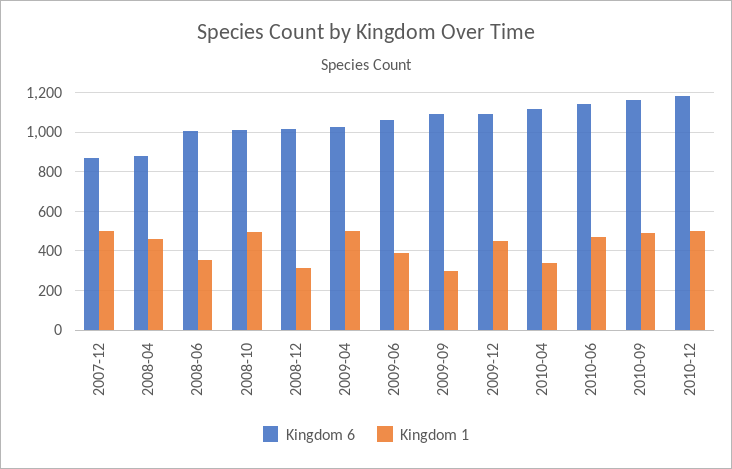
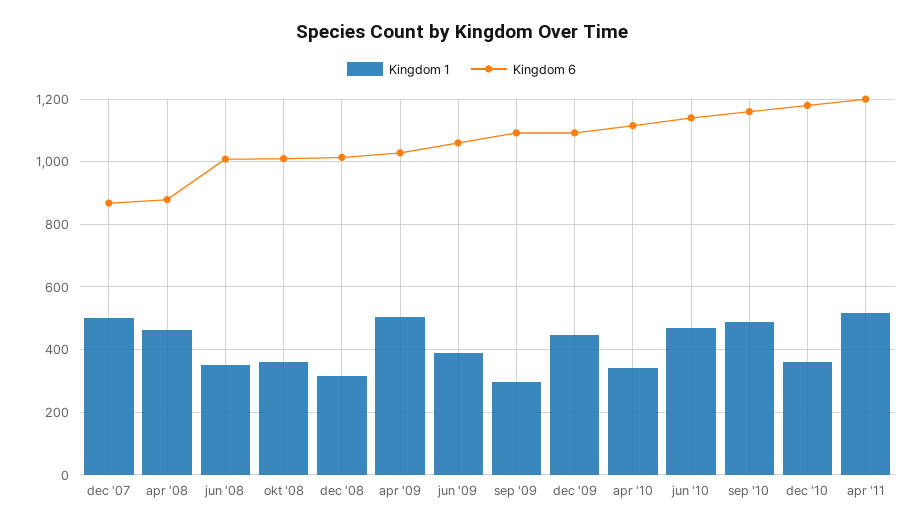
Kingdom 1, 2008-10: 500 -> 360
Kingdom 1, 2010-12: 500 -> 360
Kingdom 1, apr '11: none -> 520
Kingdom 6, apr '11: none -> 1200

